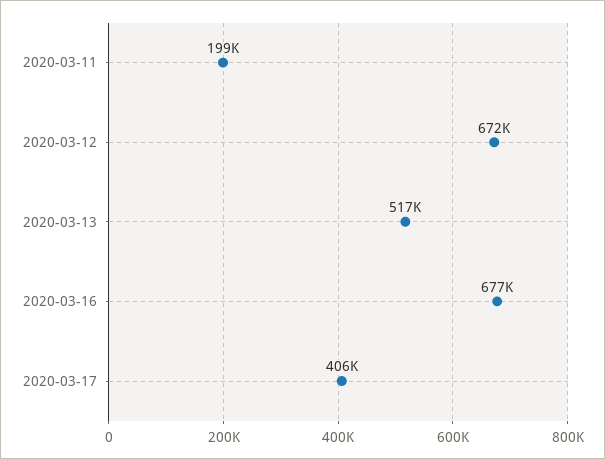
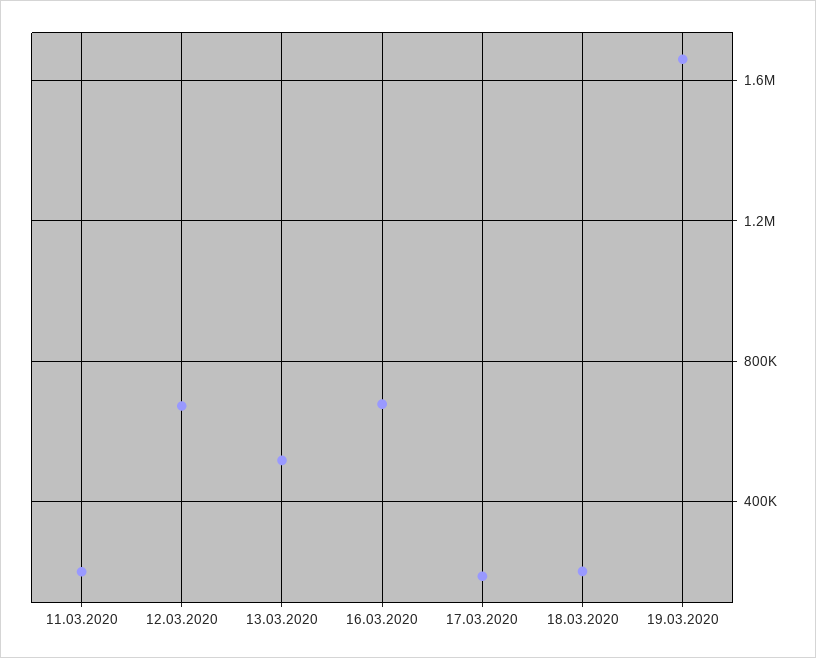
2020-03-17: 406000 -> 200000
18.03.2020: none -> 200000
19.03.2020: none -> 1650000

